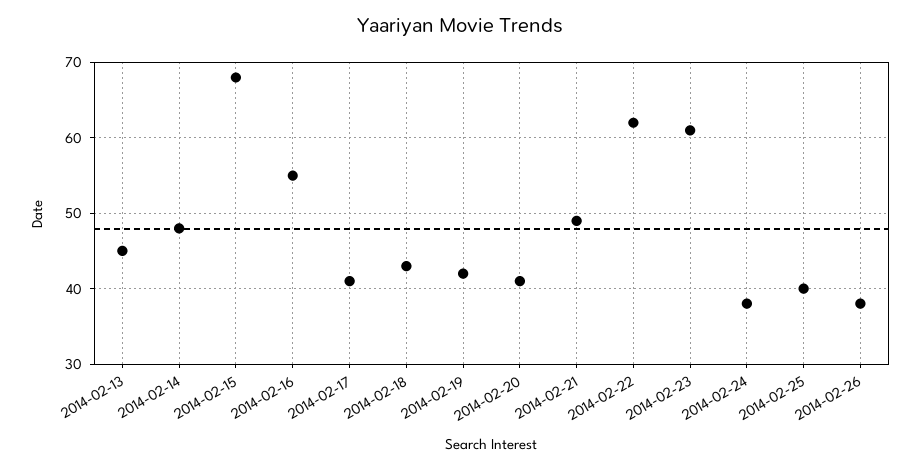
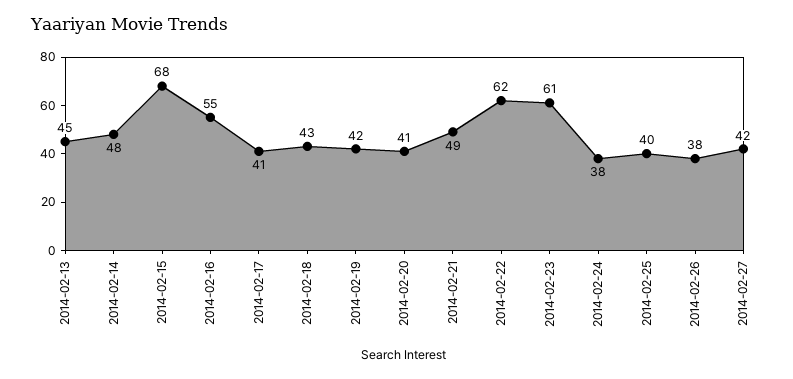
2014-02-27: none -> 42

